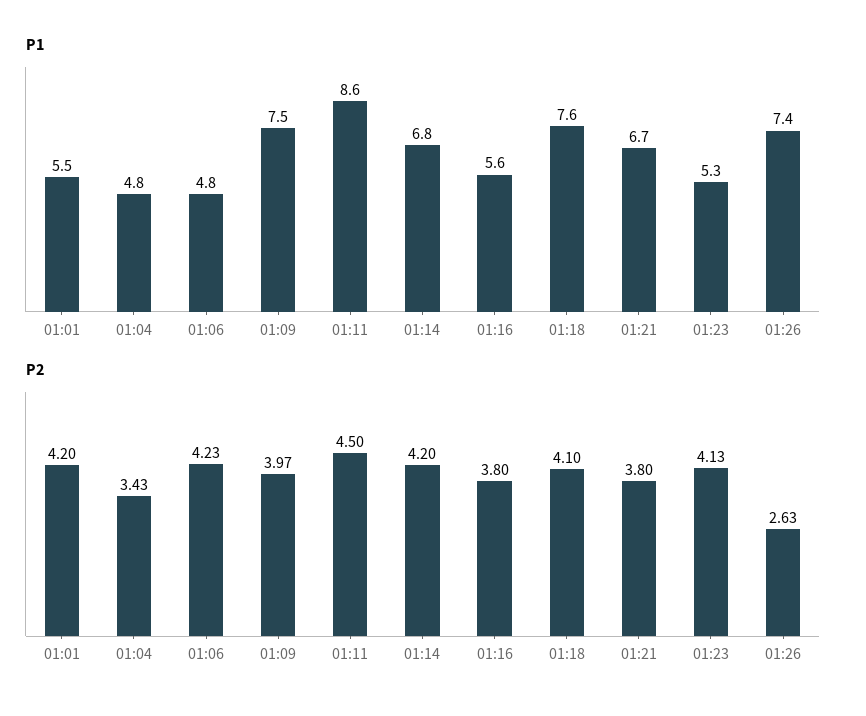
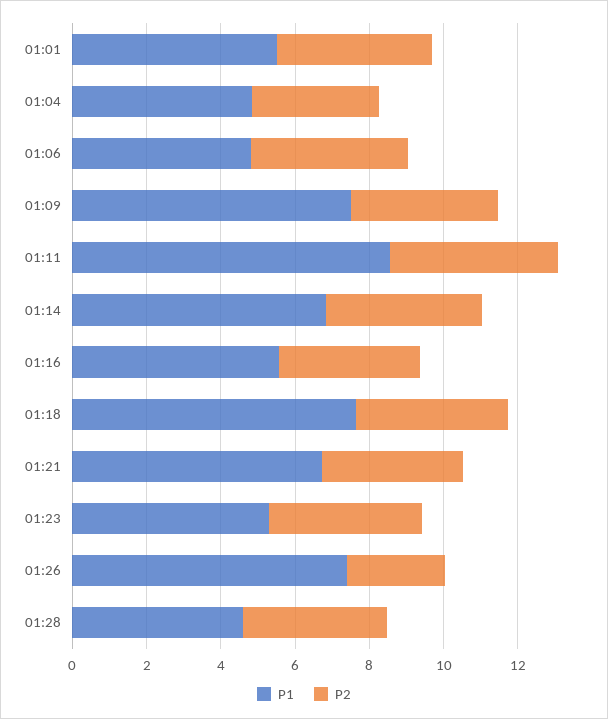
P1, 01:28: none -> 4.5
P2, 01:28: none -> 4

